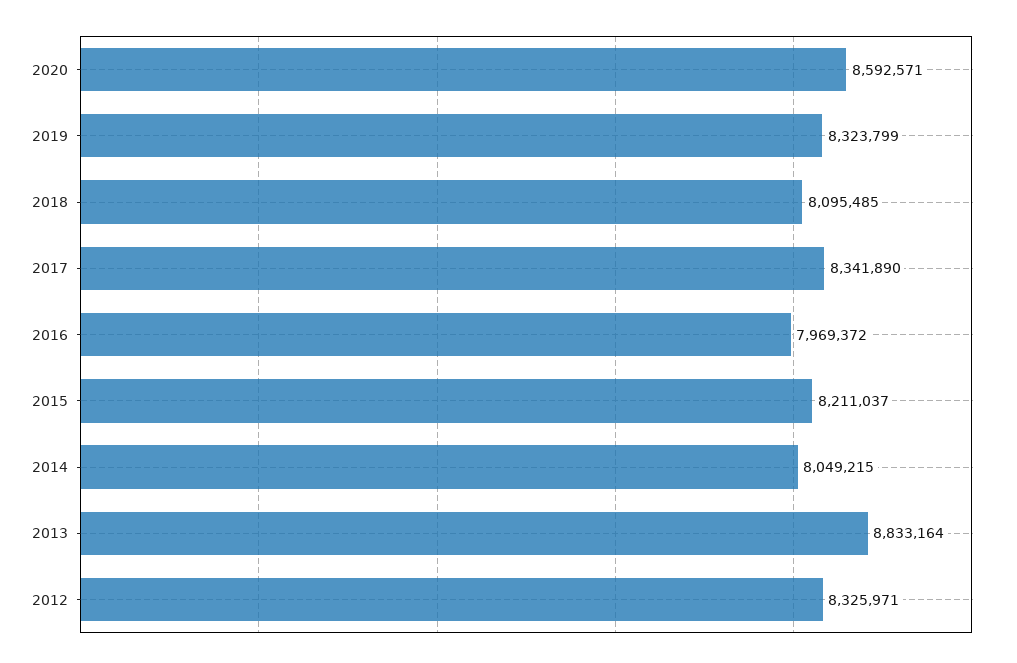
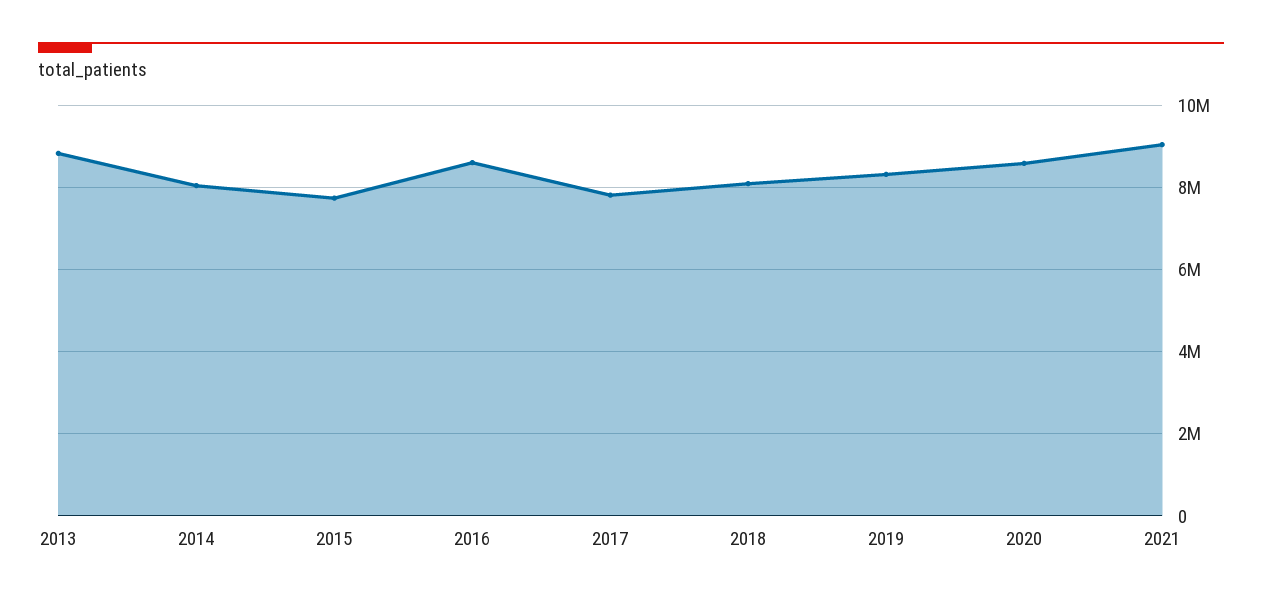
2017: 8341890 -> 7800000
2016: 7969372 -> 8600000
2015: 8211037 -> 7800000
2012: 8325971 -> none
2021: none -> 9000000

